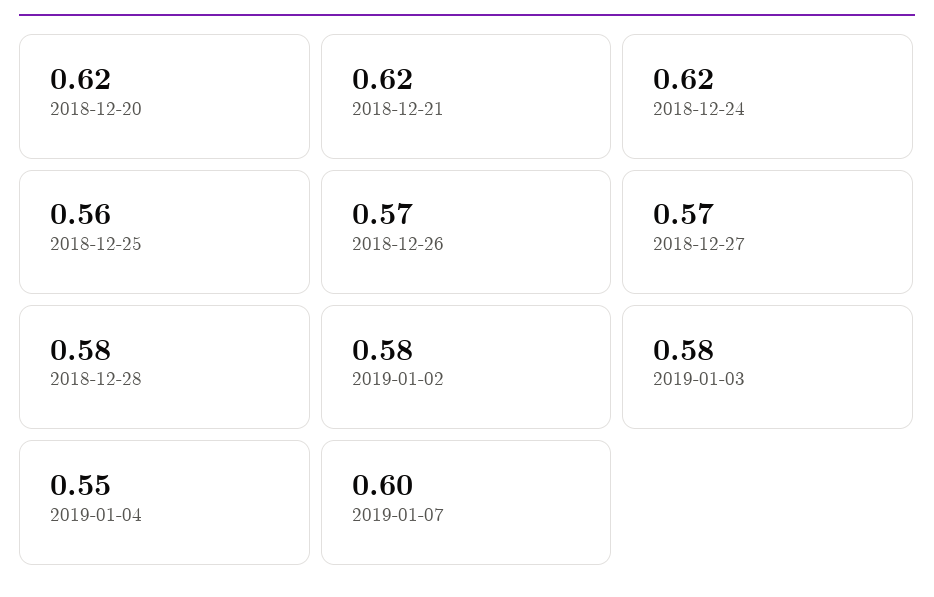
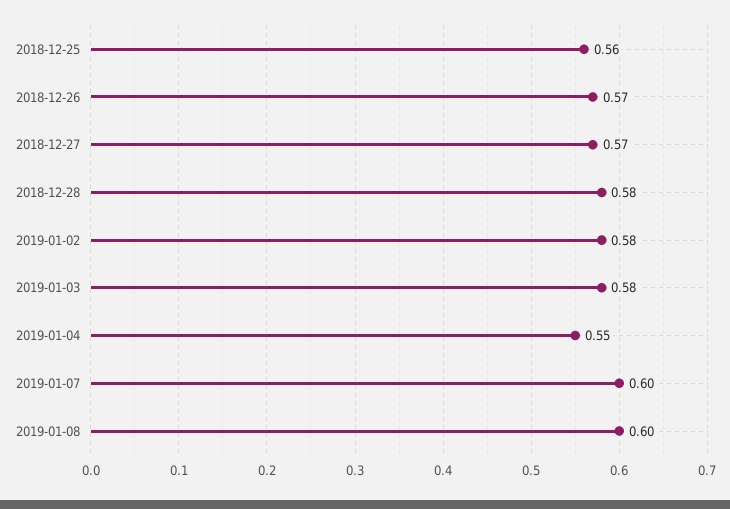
2018-12-20: 0.62 -> none
2018-12-21: 0.62 -> none
2018-12-24: 0.62 -> none
2019-01-08: none -> 0.6

